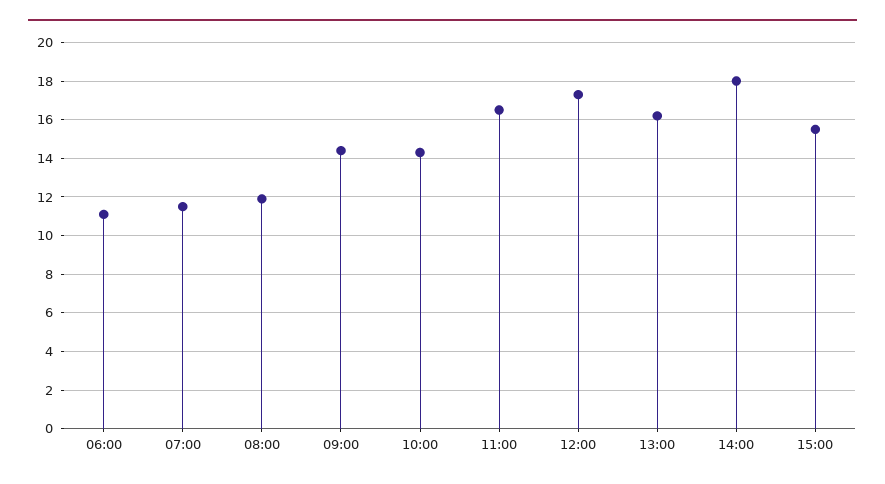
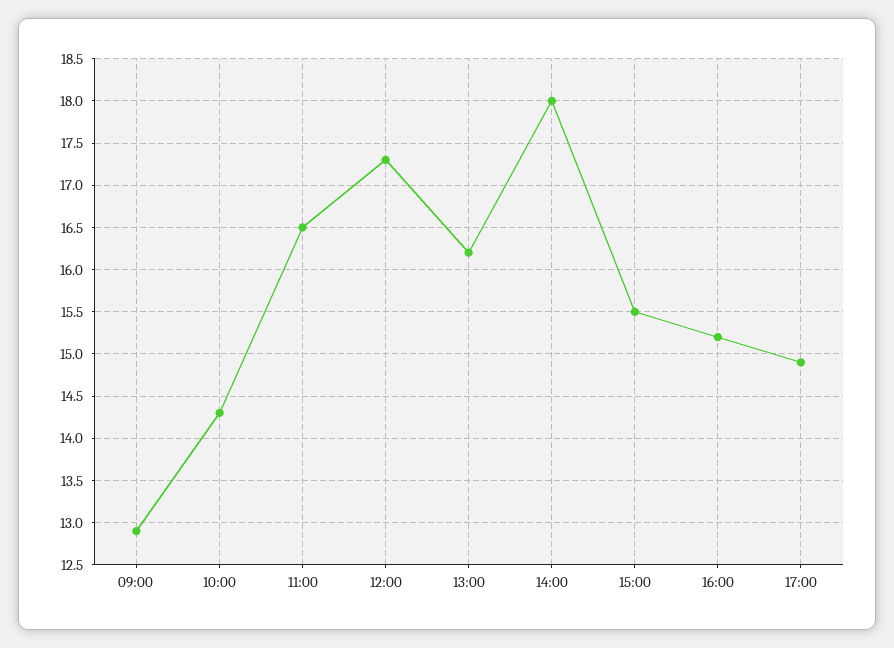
06:00: 11 -> none
07:00: 11.5 -> none
08:00: 12 -> none
09:00: 14.5 -> 12.9
16:00: none -> 15.2
17:00: none -> 14.9

